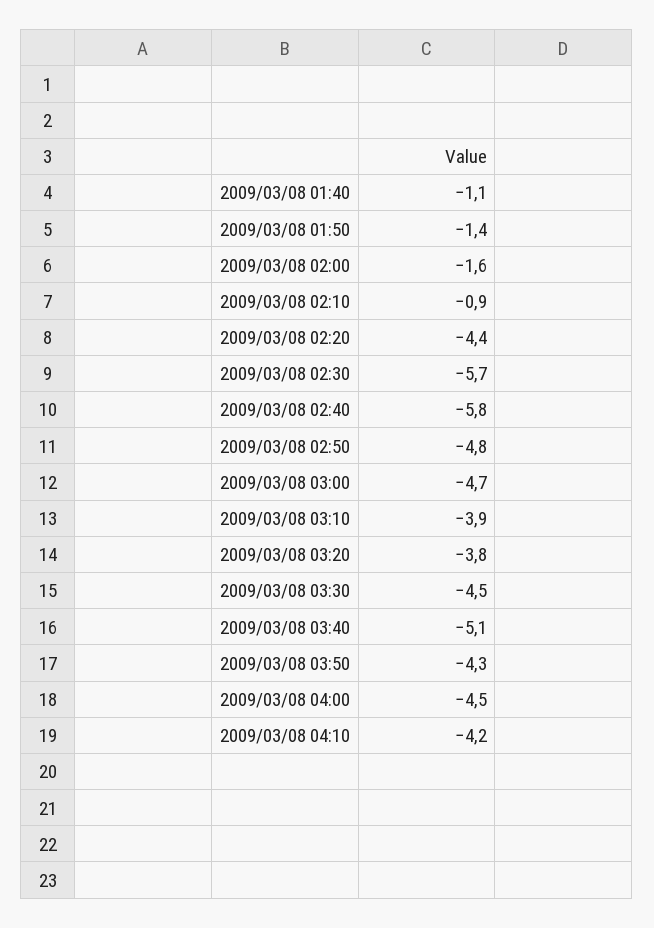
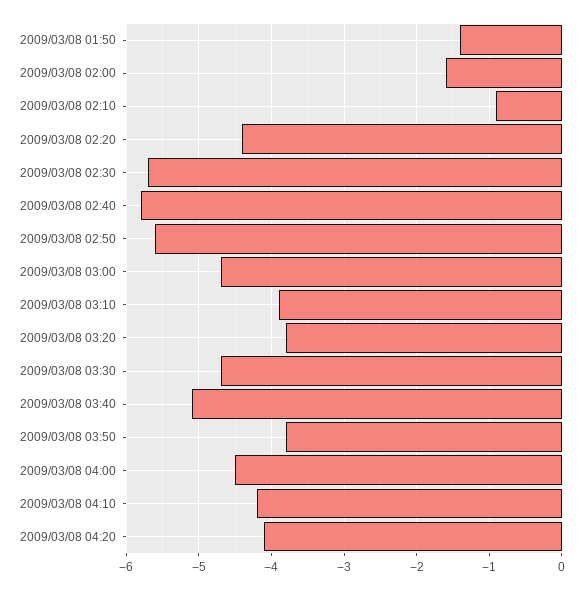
2009/03/08 01:40: -1.1 -> none
2009/03/08 02:50: -4.8 -> -5.6
2009/03/08 03:30: -4.5 -> -4.7
2009/03/08 03:50: -4.3 -> -3.8
2009/03/08 04:20: none -> -4.1

